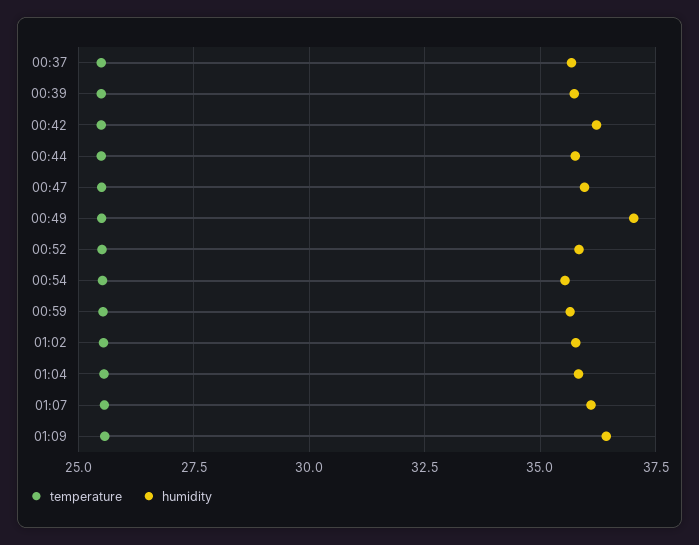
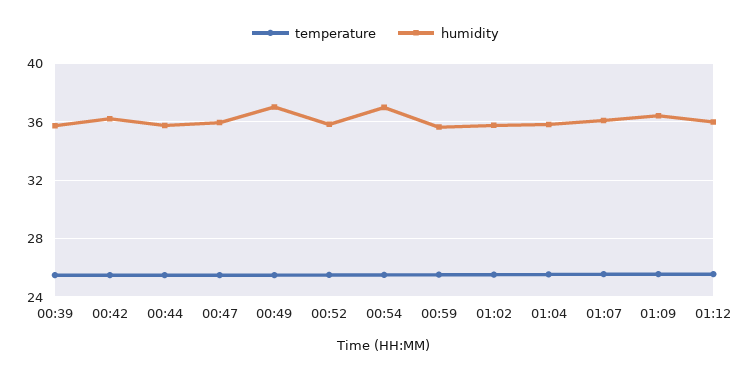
temperature, 00:37: 25.5 -> none
humidity, 00:37: 35.75 -> none
humidity, 00:54: 35.5 -> 37
temperature, 01:12: none -> 25.5
humidity, 01:12: none -> 36

